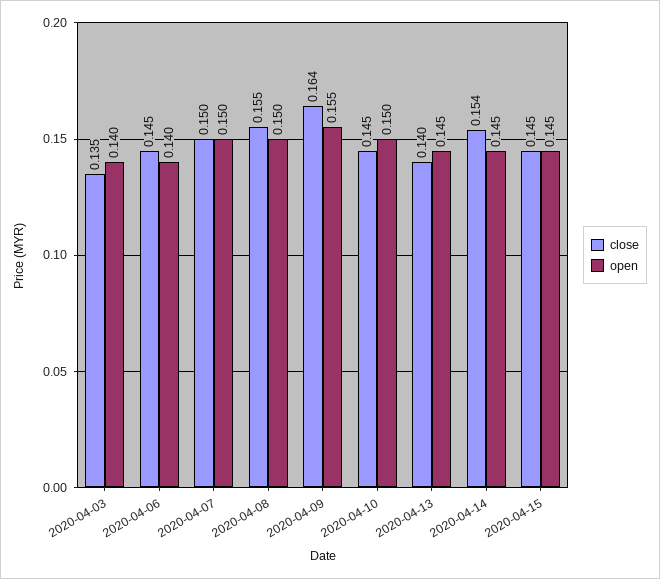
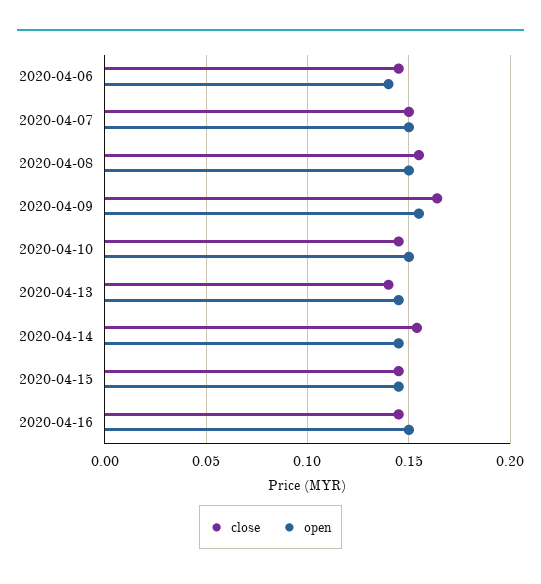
close, 2020-04-03: 0.135 -> none
open, 2020-04-03: 0.14 -> none
close, 2020-04-16: none -> 0.145
open, 2020-04-16: none -> 0.15

